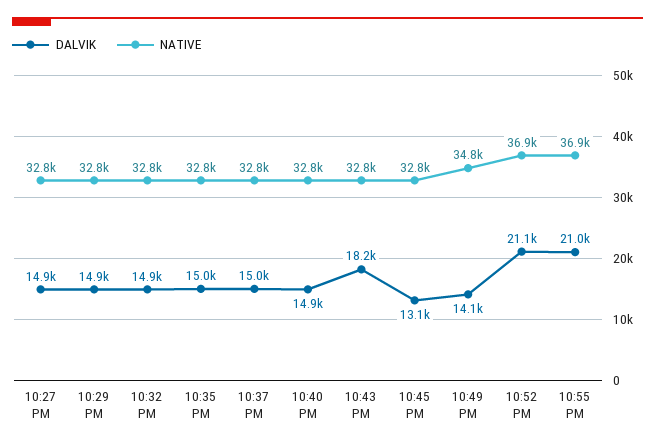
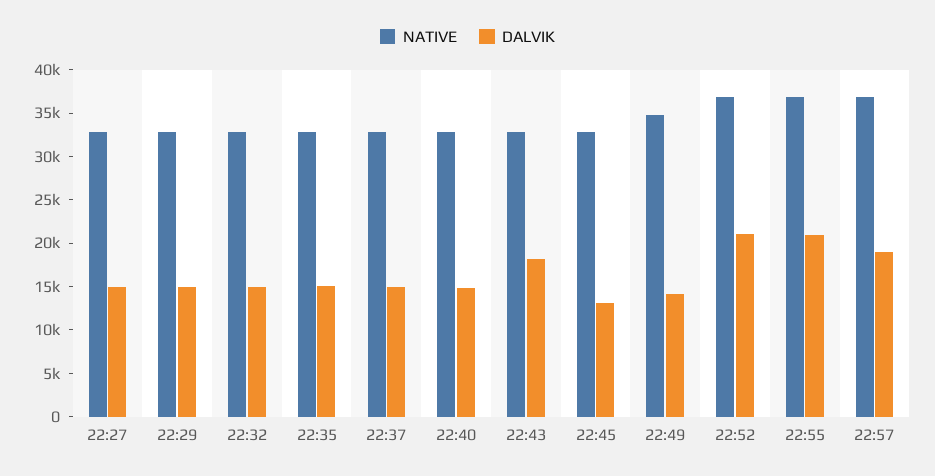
NATIVE, 22:57: none -> 37000
DALVIK, 22:57: none -> 19000

